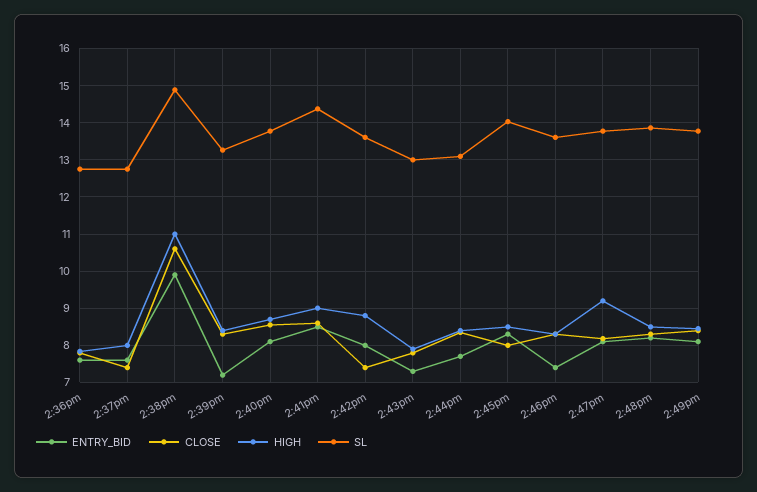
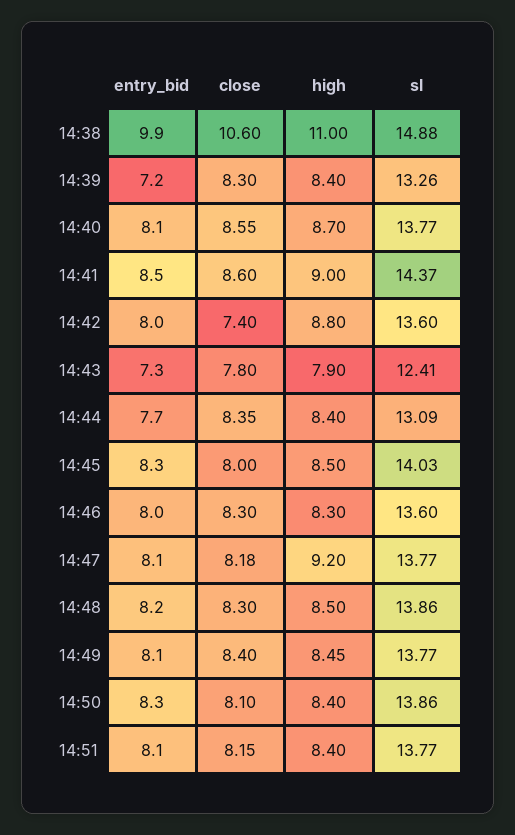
ENTRY_BID, 2:36pm: 7.6 -> none
CLOSE, 2:36pm: 7.8 -> none
HIGH, 2:36pm: 7.8 -> none
SL, 2:36pm: 12.8 -> none
ENTRY_BID, 2:37pm: 7.6 -> none
CLOSE, 2:37pm: 7.4 -> none
HIGH, 2:37pm: 8 -> none
SL, 2:37pm: 12.8 -> none
SL, 2:43pm: 13 -> 12.41
ENTRY_BID, 2:46pm: 7.4 -> 8
ENTRY_BID, 14:50: none -> 8.3
CLOSE, 14:50: none -> 8.1
HIGH, 14:50: none -> 8.4
SL, 14:50: none -> 13.86
ENTRY_BID, 14:51: none -> 8.1
CLOSE, 14:51: none -> 8.15
HIGH, 14:51: none -> 8.4
SL, 14:51: none -> 13.77

